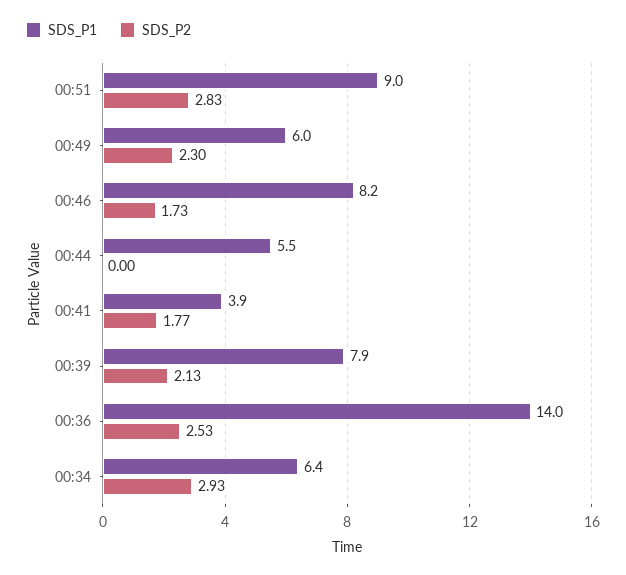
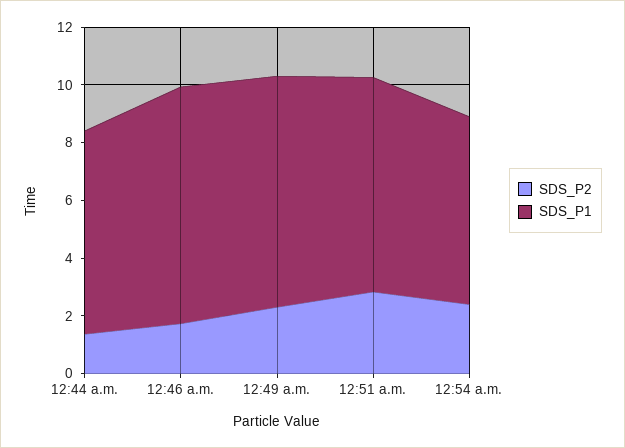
SDS_P1, 00:51: 9 -> 7.5
SDS_P1, 00:49: 6 -> 8
SDS_P1, 00:44: 5.5 -> 7
SDS_P2, 00:44: 0 -> 1.5
SDS_P1, 00:41: 3.9 -> none
SDS_P2, 00:41: 1.77 -> none
SDS_P1, 00:39: 7.9 -> none
SDS_P2, 00:39: 2.13 -> none
SDS_P1, 00:36: 14 -> none
SDS_P2, 00:36: 2.53 -> none
SDS_P1, 00:34: 6.4 -> none
SDS_P2, 00:34: 2.93 -> none
SDS_P2, 12:54 a.m.: none -> 2.5
SDS_P1, 12:54 a.m.: none -> 6.5

